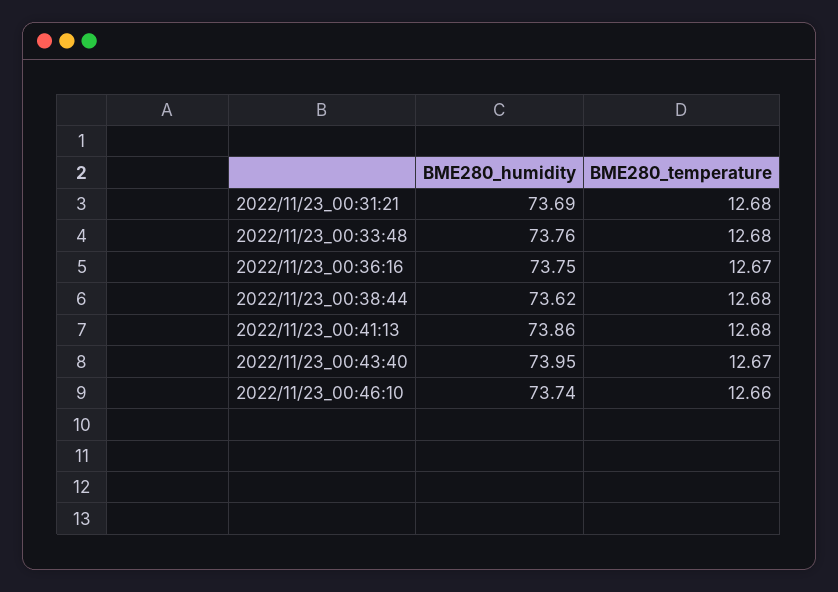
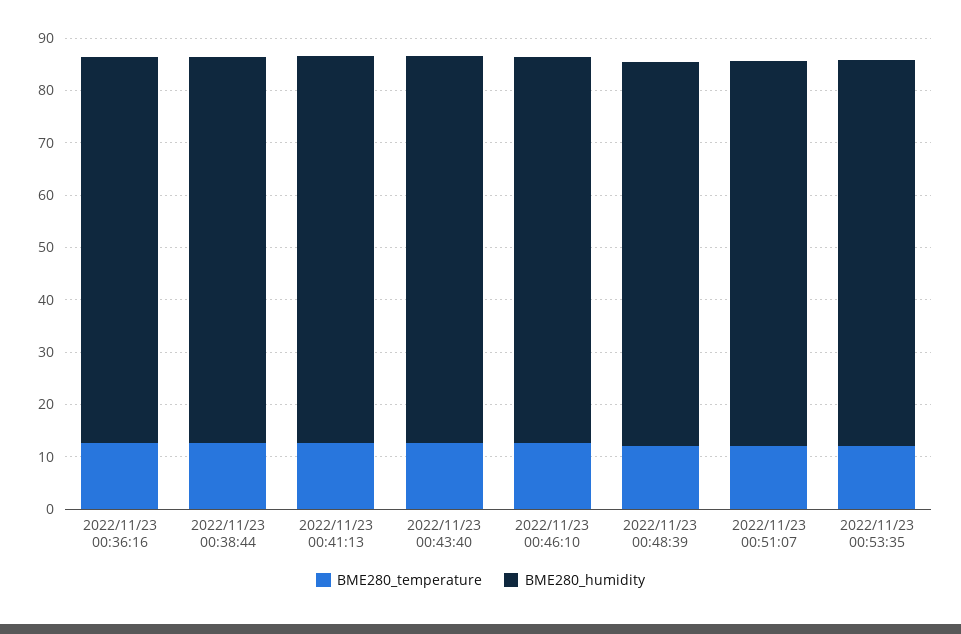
BME280_humidity, 2022/11/23_00:31:21: 73.69 -> none
BME280_temperature, 2022/11/23_00:31:21: 12.68 -> none
BME280_humidity, 2022/11/23_00:33:48: 73.76 -> none
BME280_temperature, 2022/11/23_00:33:48: 12.68 -> none
BME280_temperature, 2022/11/23 00:48:39: none -> 12
BME280_humidity, 2022/11/23 00:48:39: none -> 74
BME280_temperature, 2022/11/23 00:51:07: none -> 12
BME280_humidity, 2022/11/23 00:51:07: none -> 74
BME280_temperature, 2022/11/23 00:53:35: none -> 12
BME280_humidity, 2022/11/23 00:53:35: none -> 74

